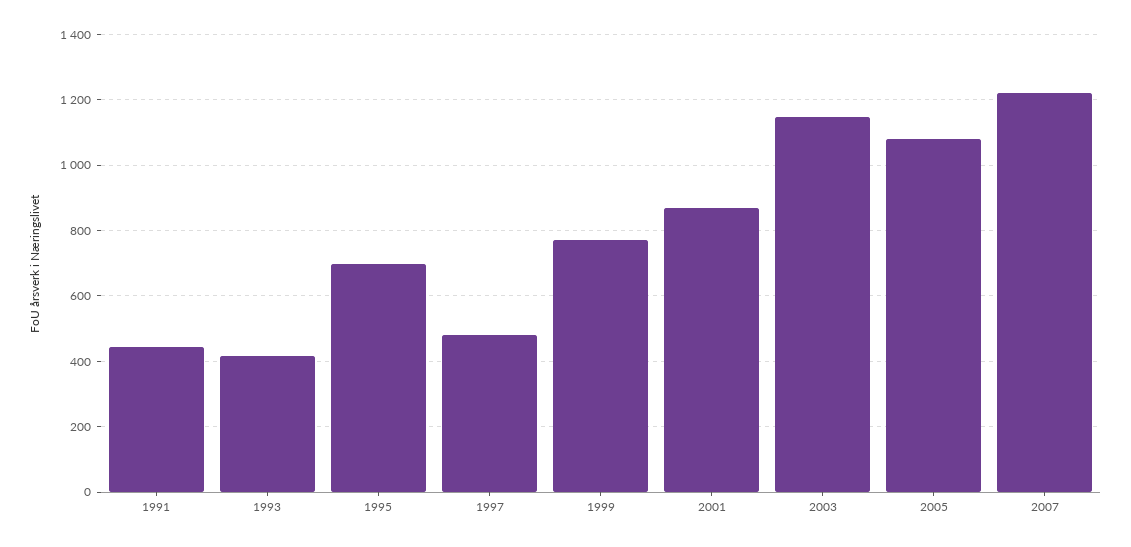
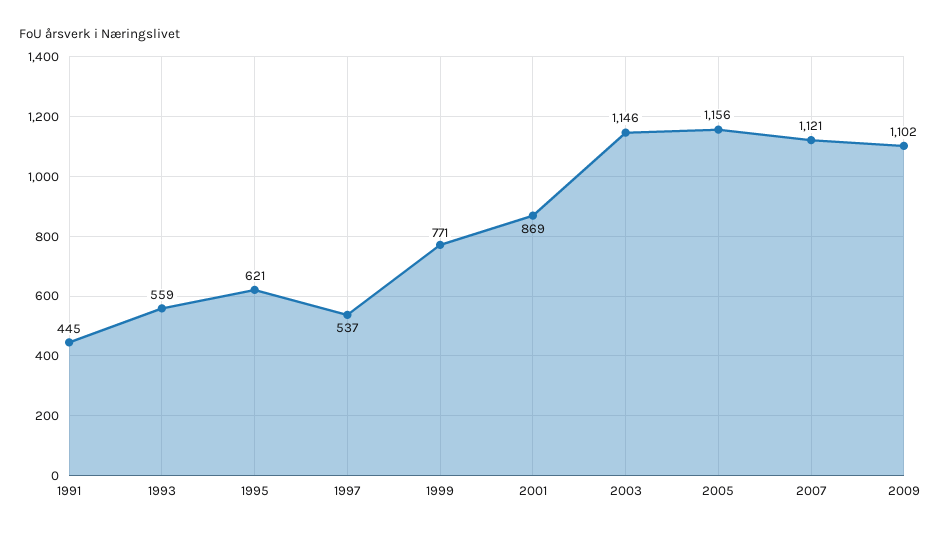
1993: 420 -> 559
1995: 700 -> 621
1997: 480 -> 537
2005: 1080 -> 1156
2007: 1220 -> 1121
2009: none -> 1102

